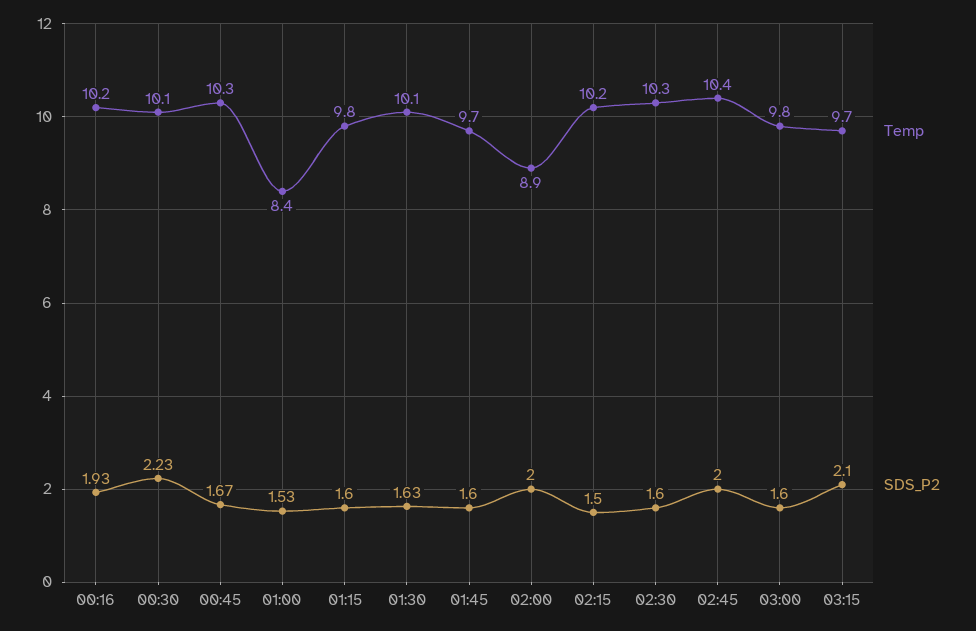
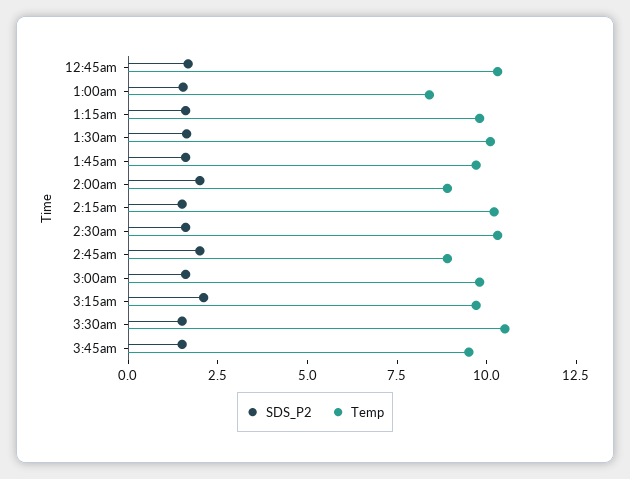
Temp, 00:16: 10.2 -> none
SDS_P2, 00:16: 1.93 -> none
Temp, 00:30: 10.1 -> none
SDS_P2, 00:30: 2.23 -> none
Temp, 02:45: 10.4 -> 9
SDS_P2, 3:30am: none -> 1.5
Temp, 3:30am: none -> 10.5
SDS_P2, 3:45am: none -> 1.5
Temp, 3:45am: none -> 9.5

